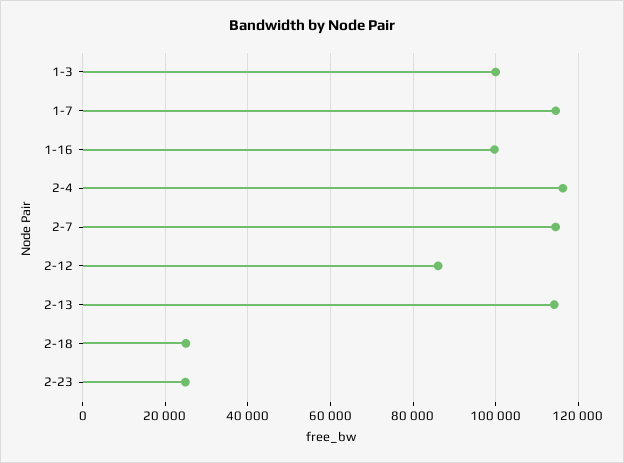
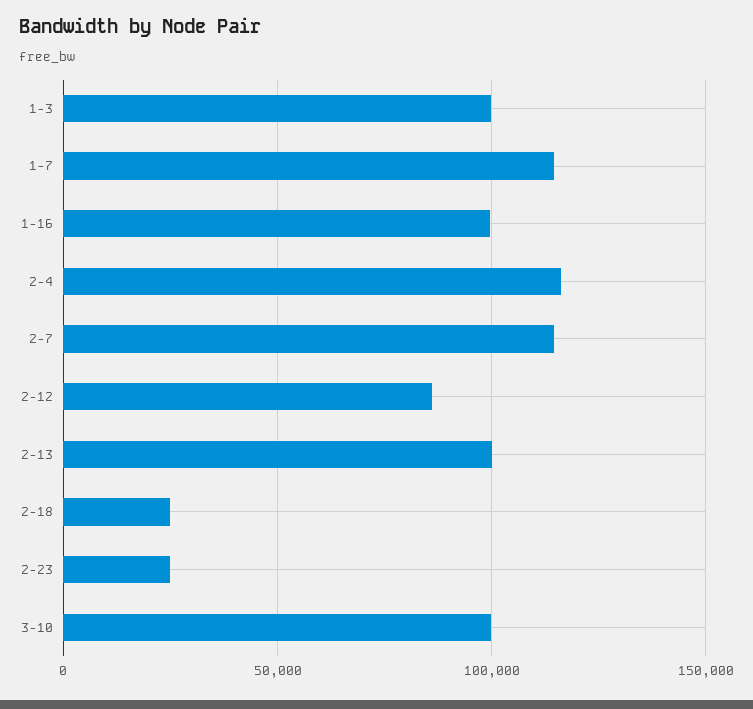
2-13: 114000 -> 100000
3-10: none -> 100000

